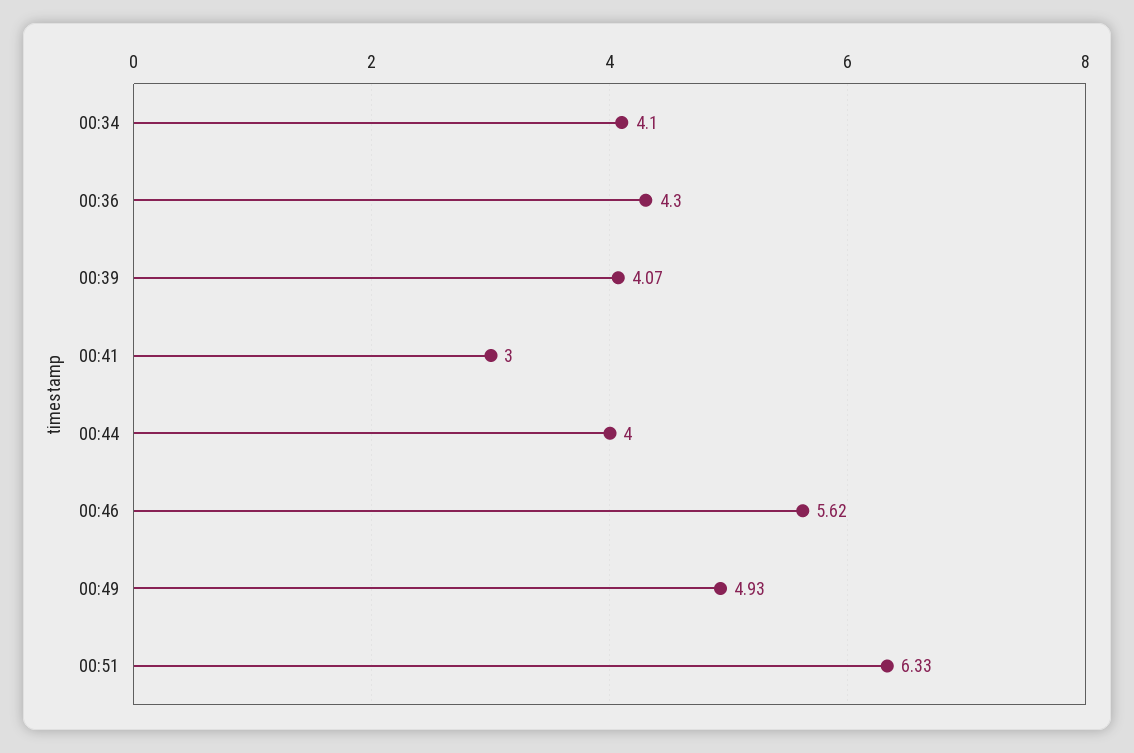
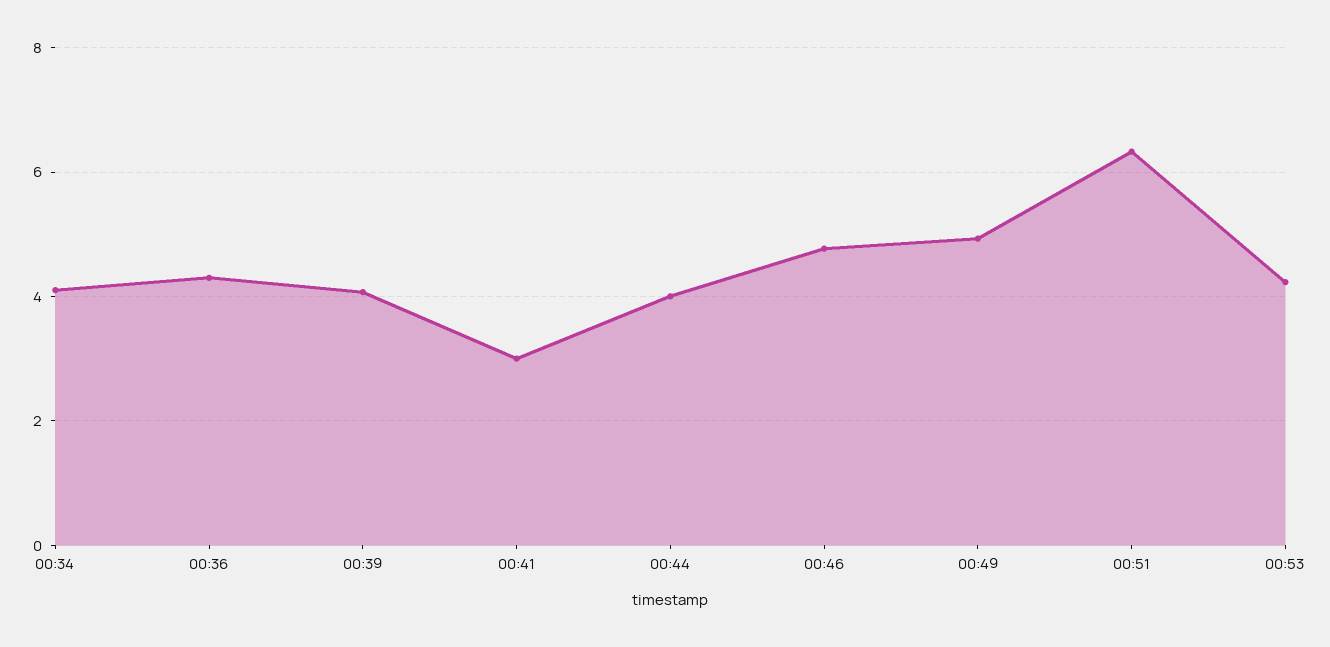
00:46: 5.62 -> 4.8
00:53: none -> 4.2

